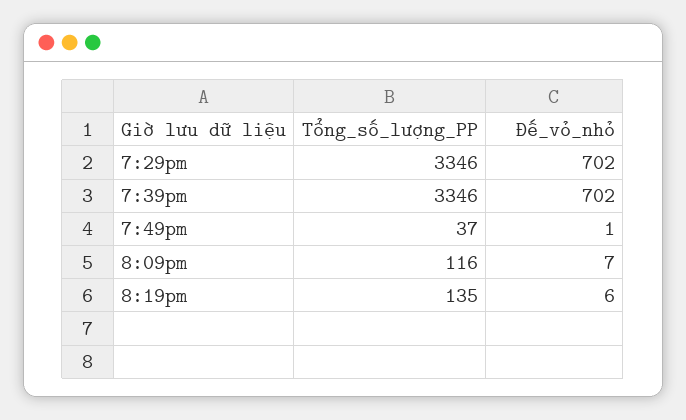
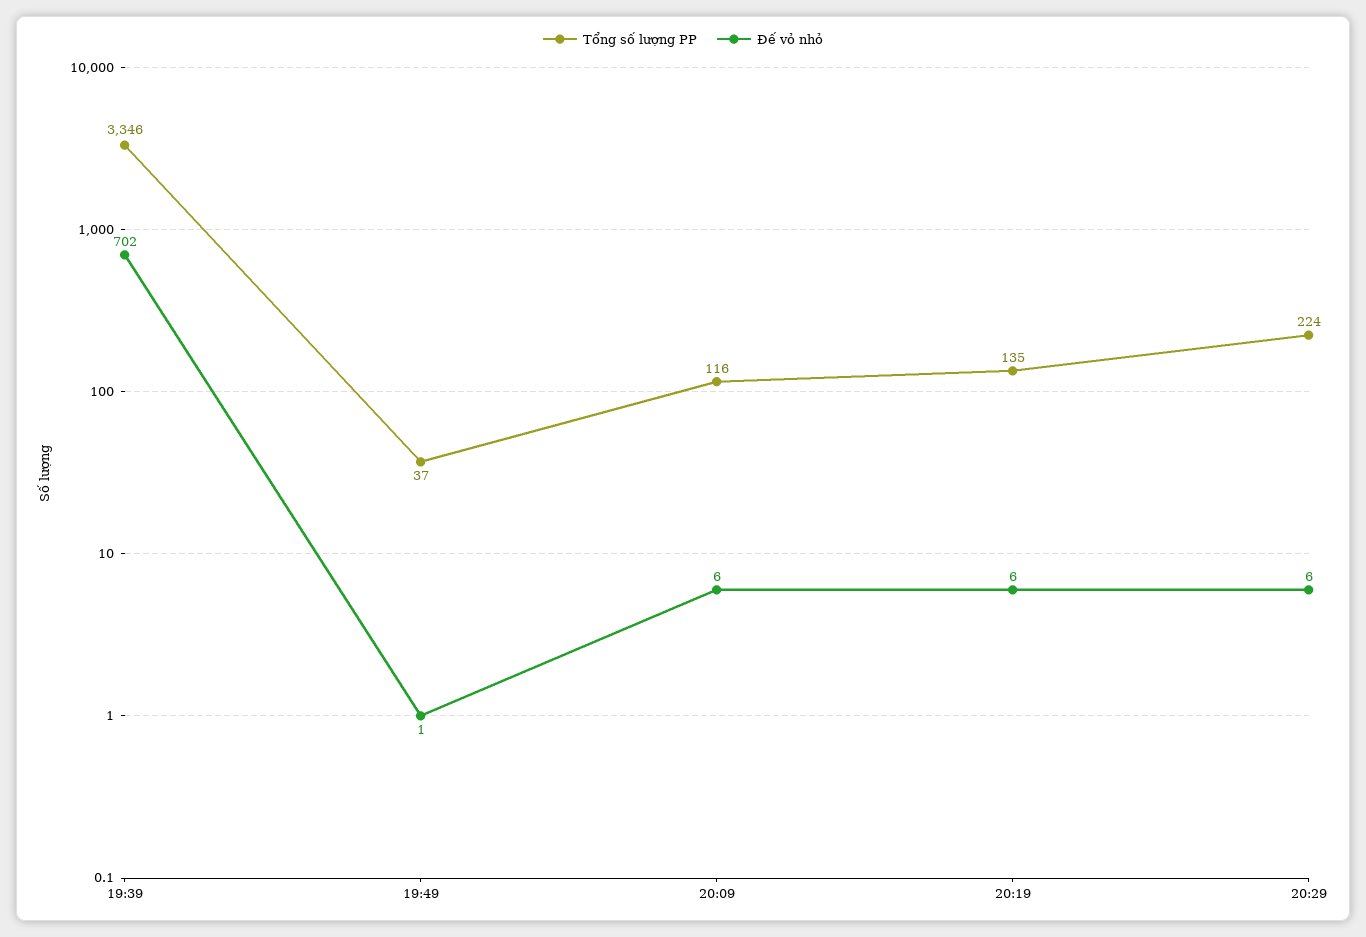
Tổng_số_lượng_PP, 7:29pm: 3346 -> none
Đế_vỏ_nhỏ, 7:29pm: 702 -> none
Đế_vỏ_nhỏ, 8:09pm: 7 -> 6
Tổng_số_lượng_PP, 20:29: none -> 224
Đế_vỏ_nhỏ, 20:29: none -> 6

